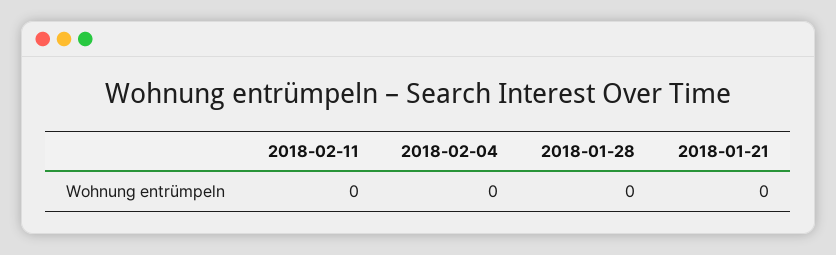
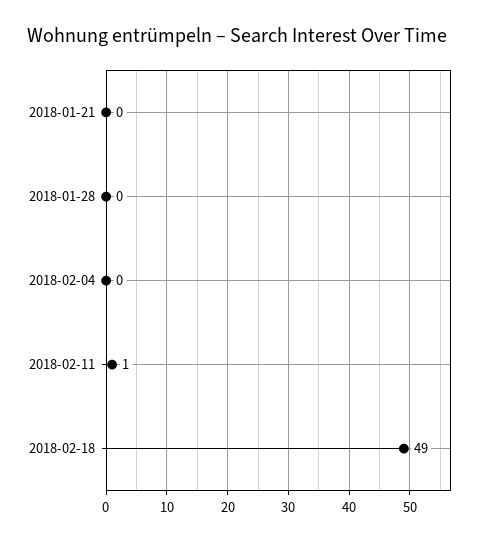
2018-02-11: 0 -> 1
2018-02-18: none -> 49

